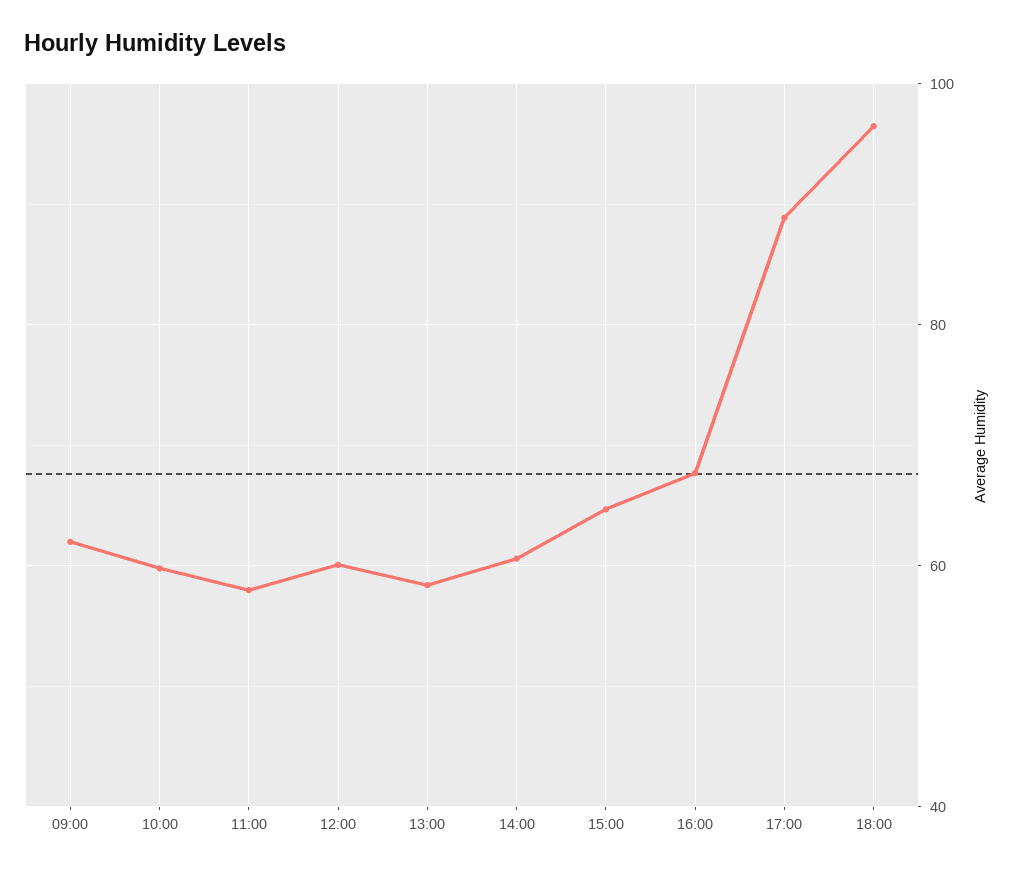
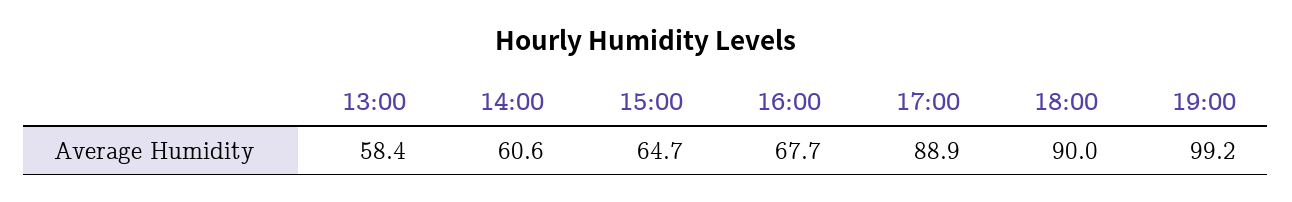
09:00: 62 -> none
10:00: 60 -> none
11:00: 58 -> none
12:00: 60 -> none
18:00: 96 -> 90
19:00: none -> 99.2

